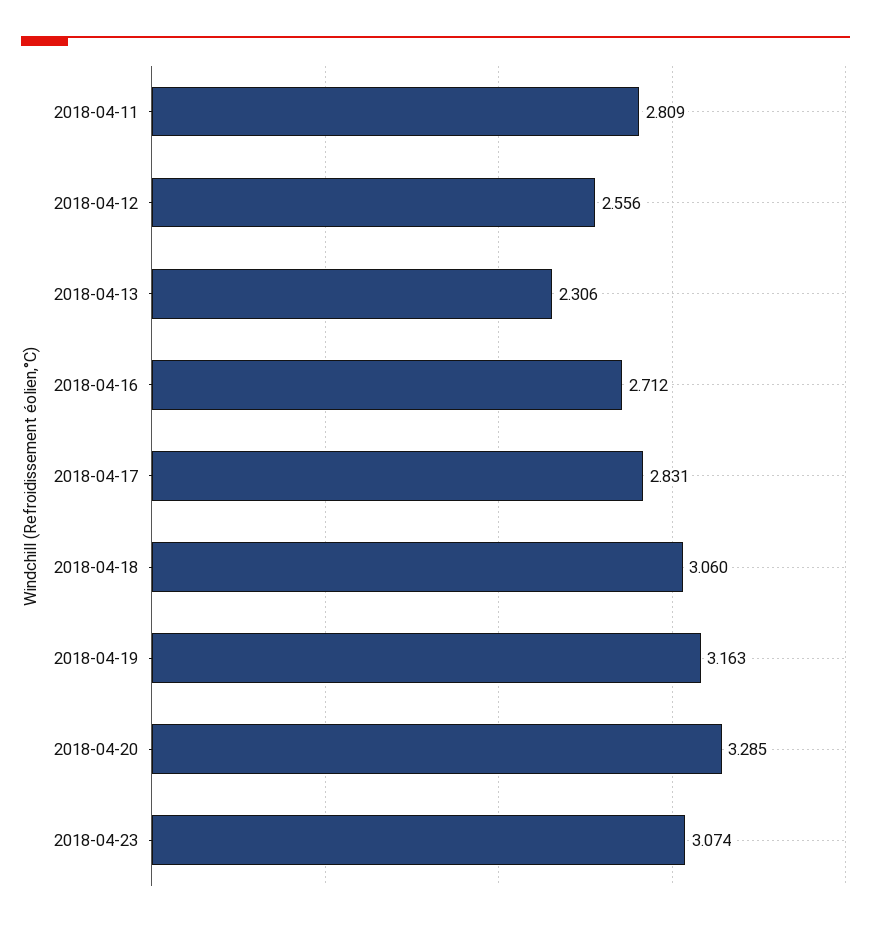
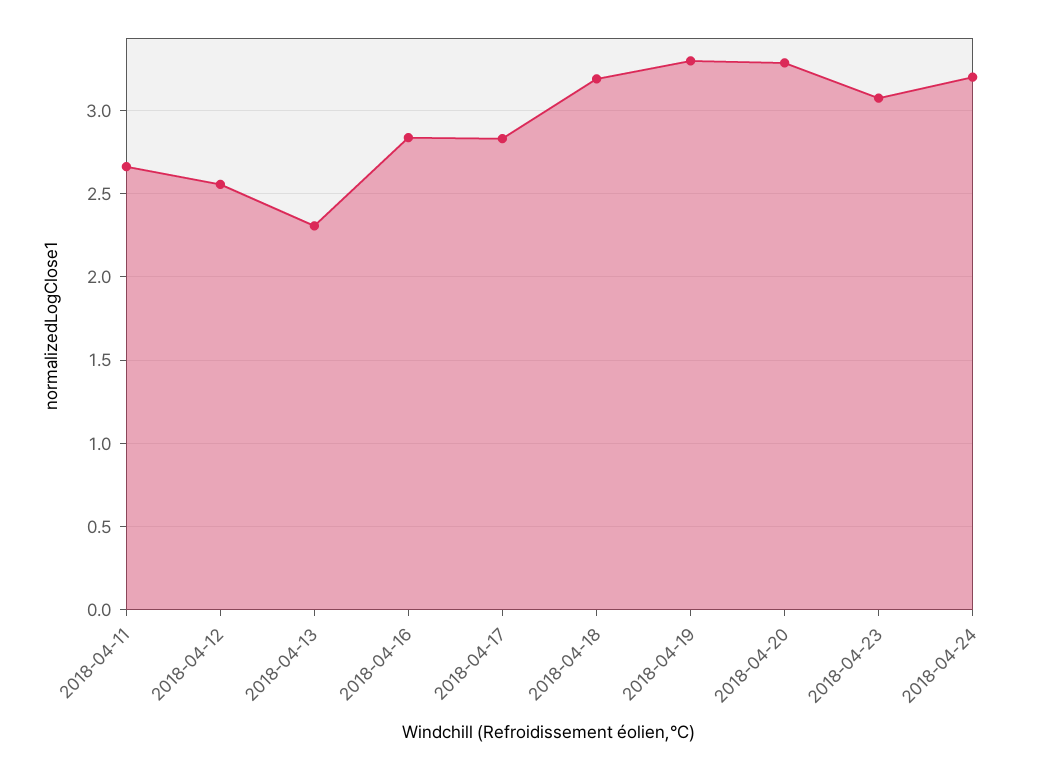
2018-04-11: 2.809 -> 2.65
2018-04-16: 2.712 -> 2.85
2018-04-18: 3.06 -> 3.2
2018-04-19: 3.163 -> 3.3
2018-04-24: none -> 3.2

